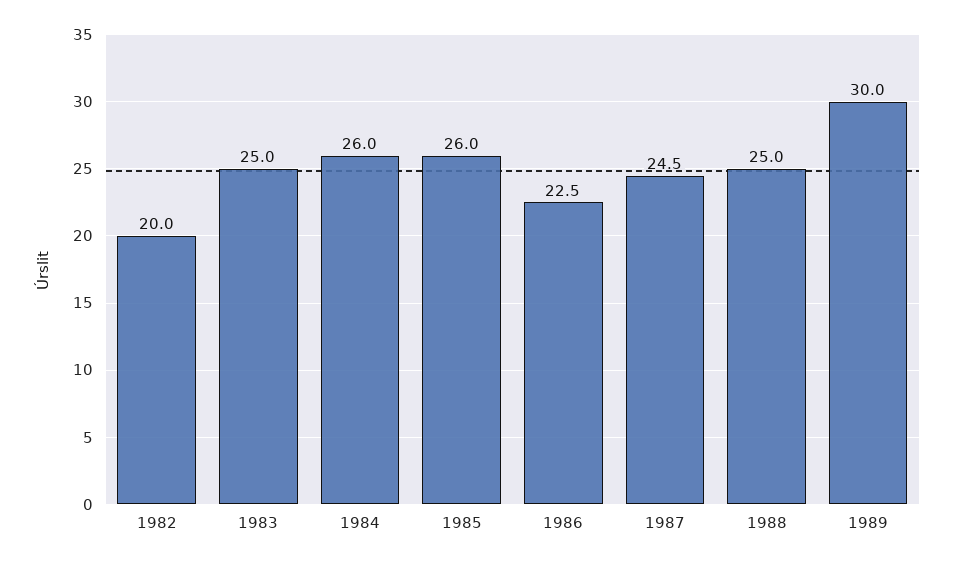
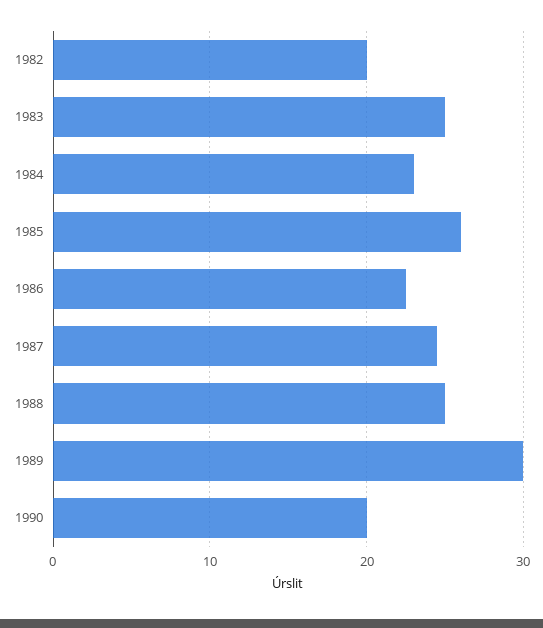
1984: 26 -> 23
1990: none -> 20

